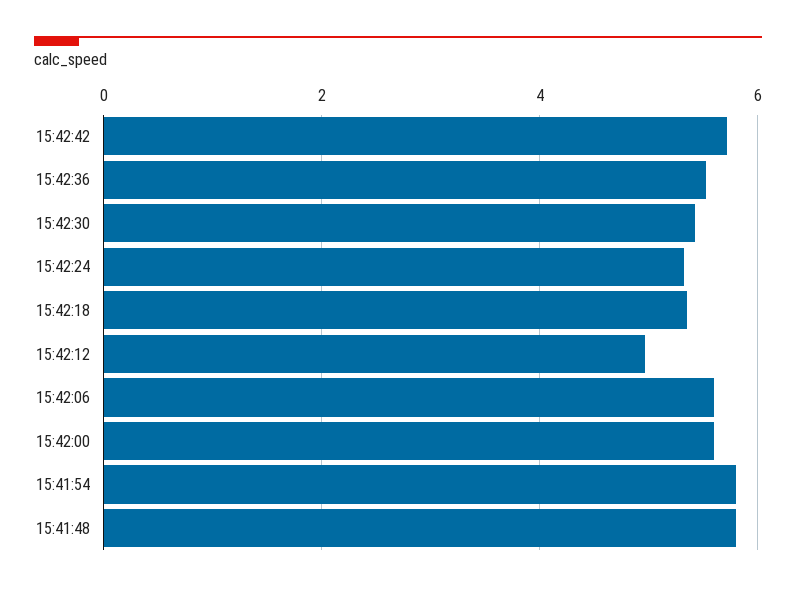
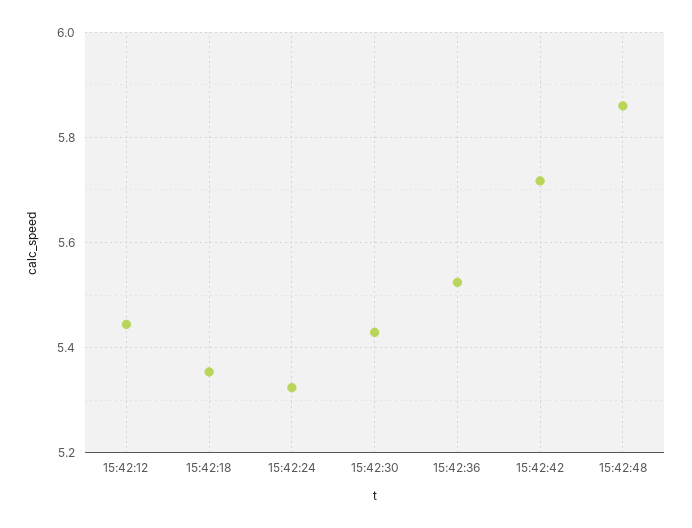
15:42:12: 5 -> 5.44
15:42:06: 5.6 -> none
15:42:00: 5.6 -> none
15:41:54: 5.8 -> none
15:41:48: 5.8 -> none
15:42:48: none -> 5.86

